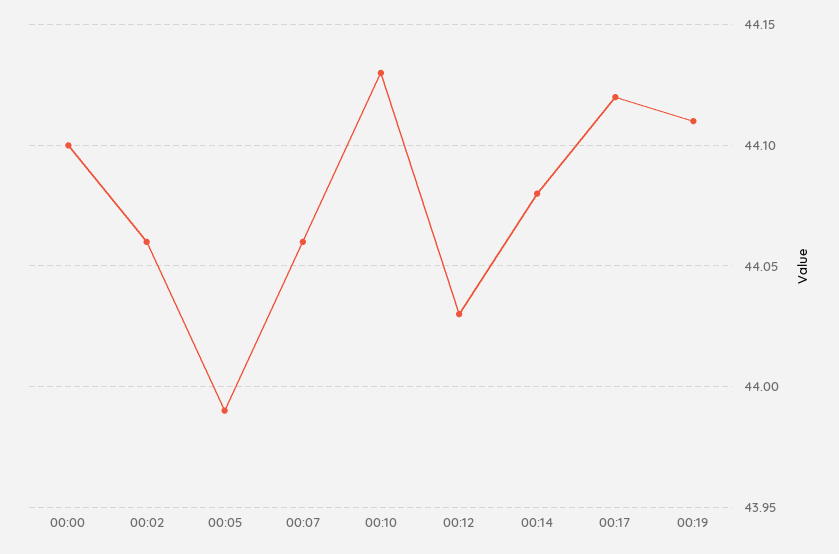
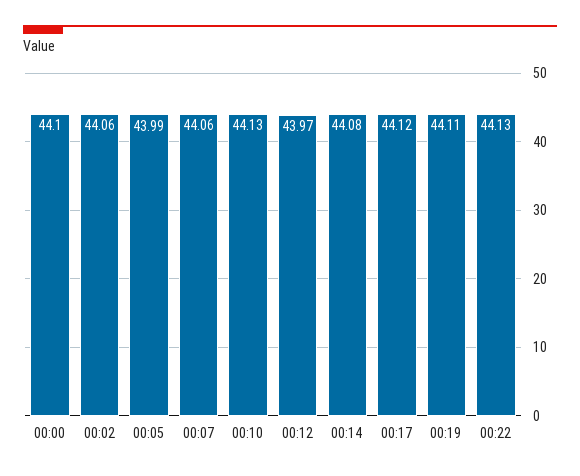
00:12: 44.03 -> 43.97
00:22: none -> 44.13

